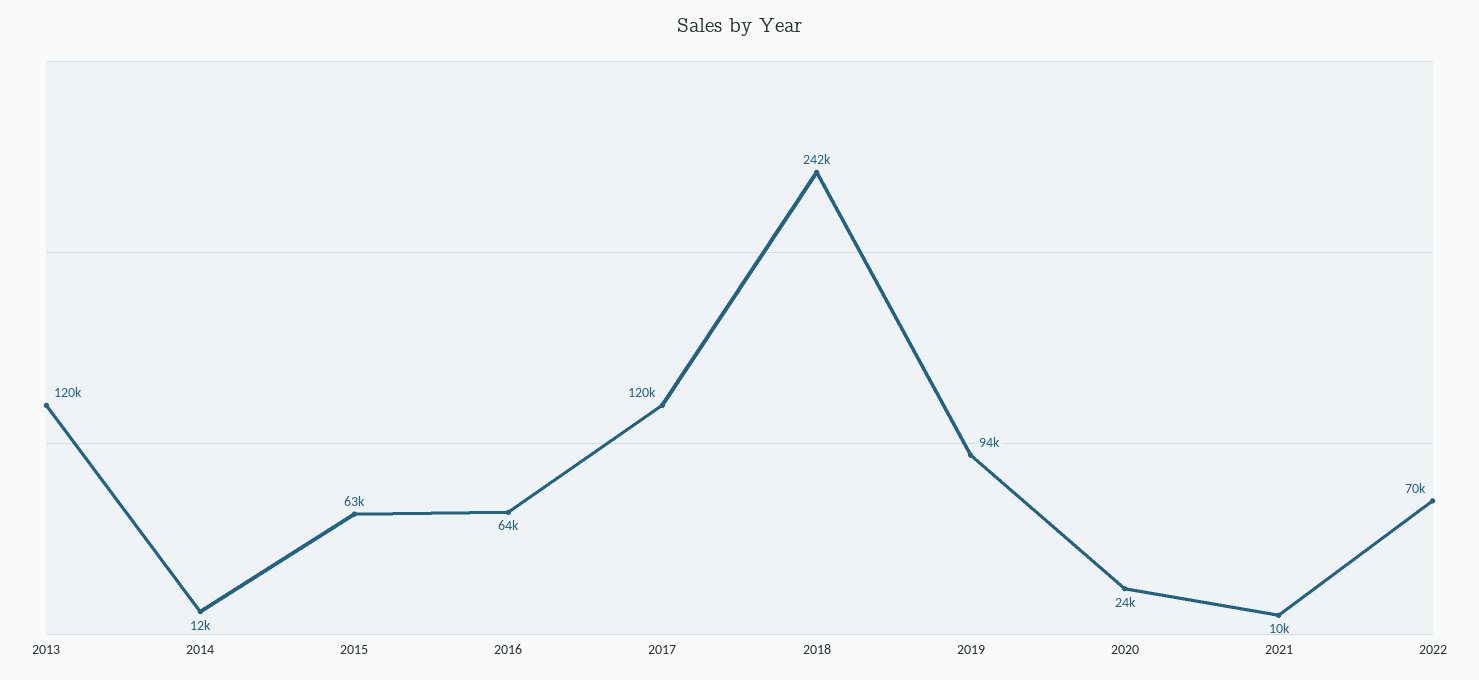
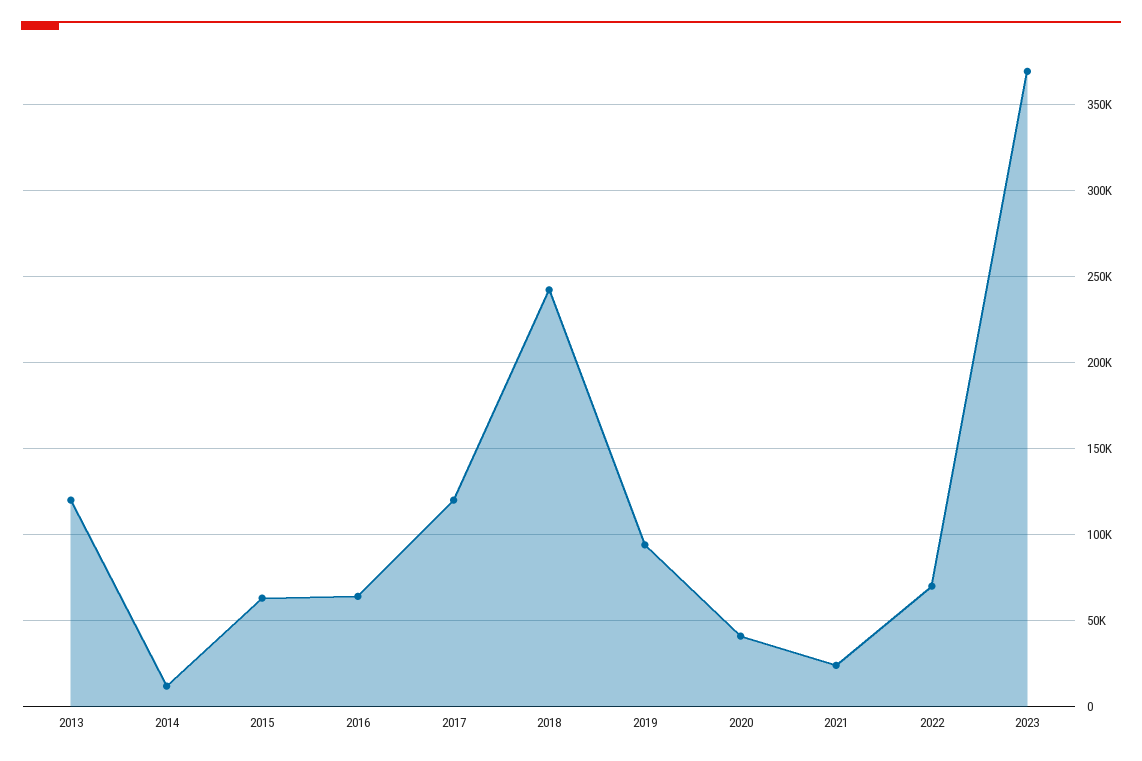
2020: 24000 -> 40000
2021: 10000 -> 25000
2023: none -> 370000

